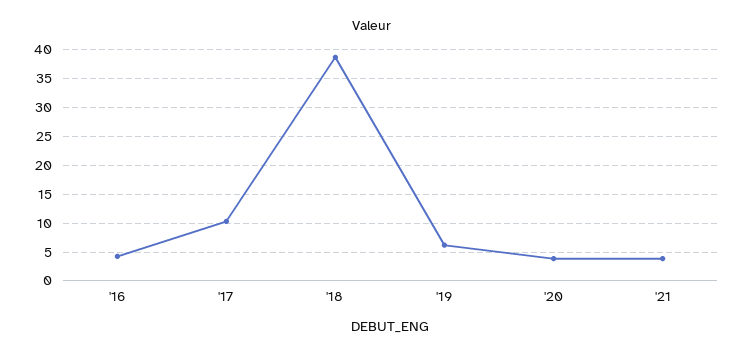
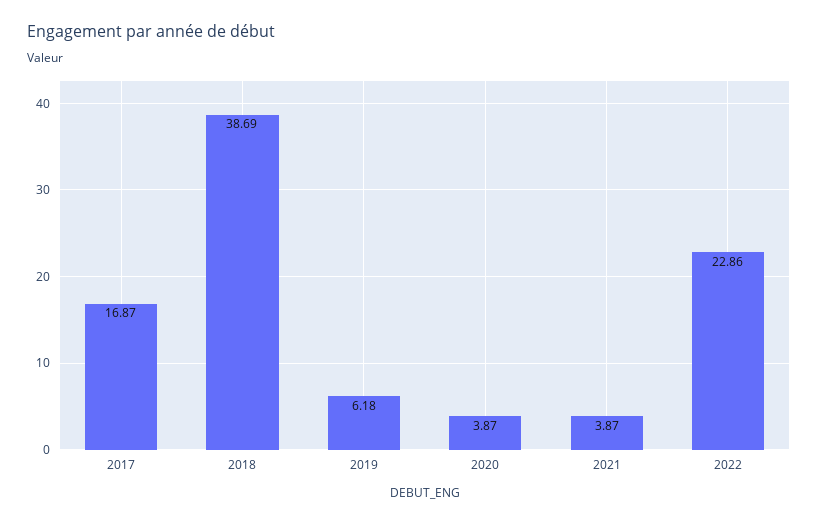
'16: 5 -> none
'17: 10 -> 16.87
2022: none -> 22.86

